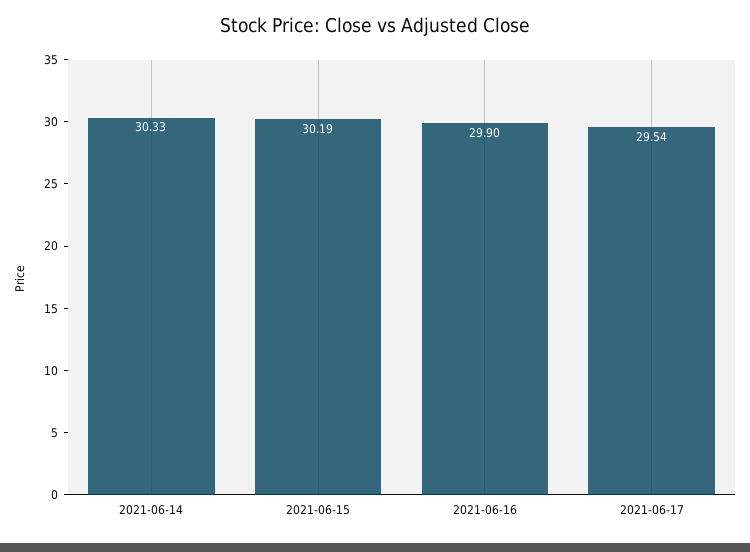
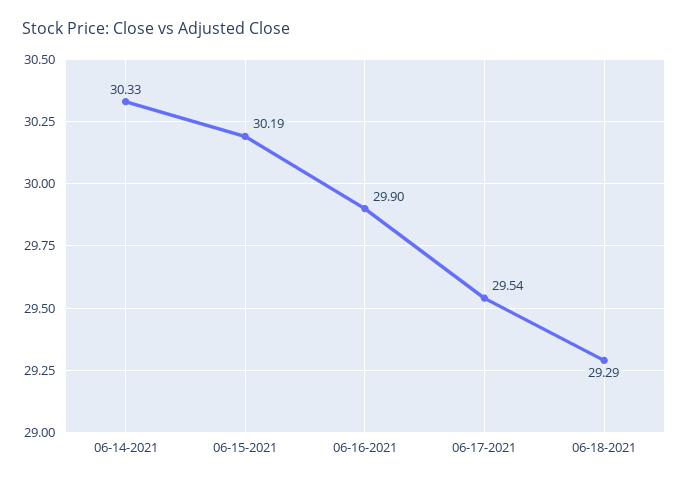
06-18-2021: none -> 29.29

